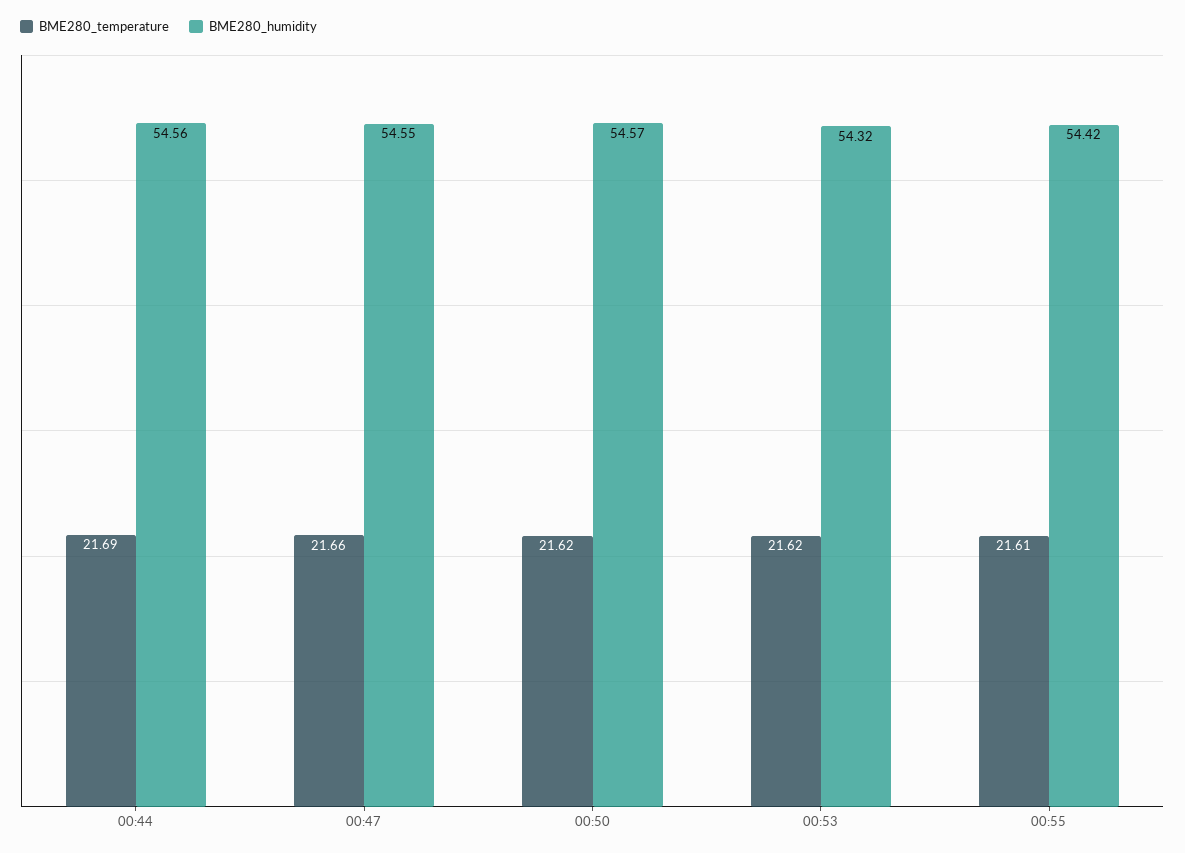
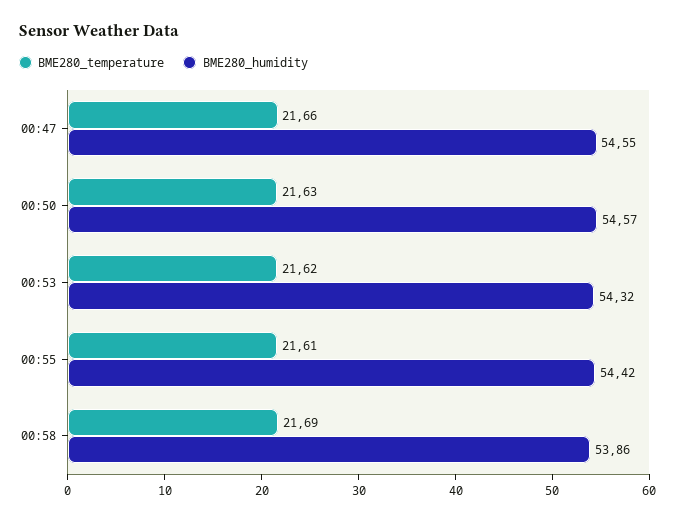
BME280_temperature, 00:44: 21.69 -> none
BME280_humidity, 00:44: 54.56 -> none
BME280_temperature, 00:50: 21.62 -> 21.63
BME280_temperature, 00:58: none -> 21.69
BME280_humidity, 00:58: none -> 53.86

